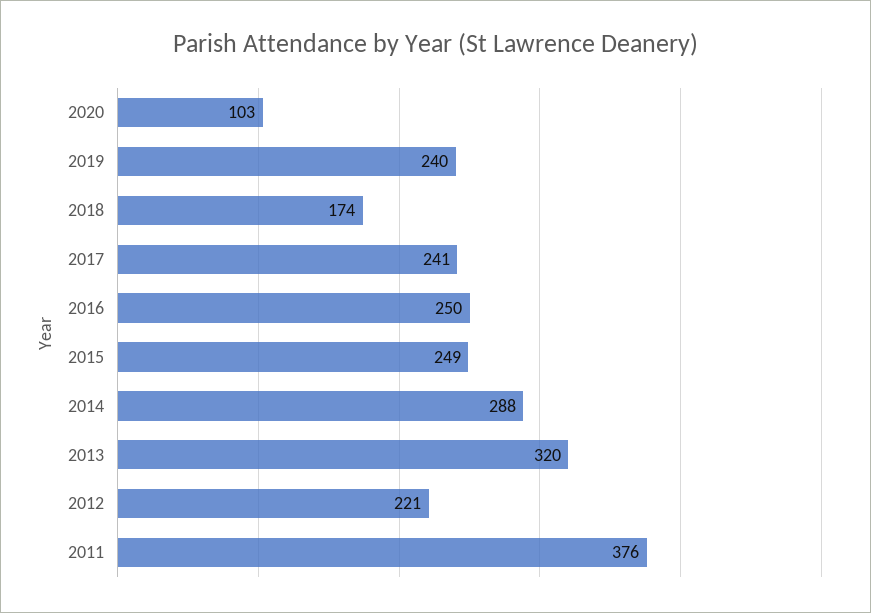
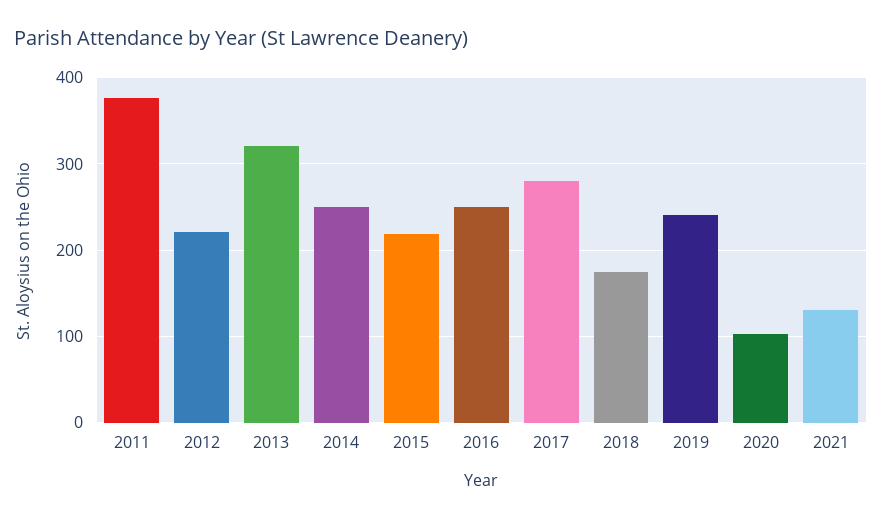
2017: 241 -> 280
2015: 249 -> 220
2014: 288 -> 250
2021: none -> 130

